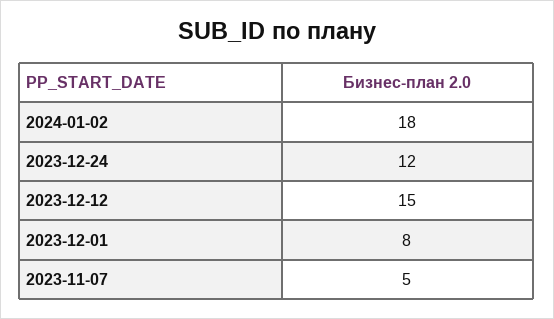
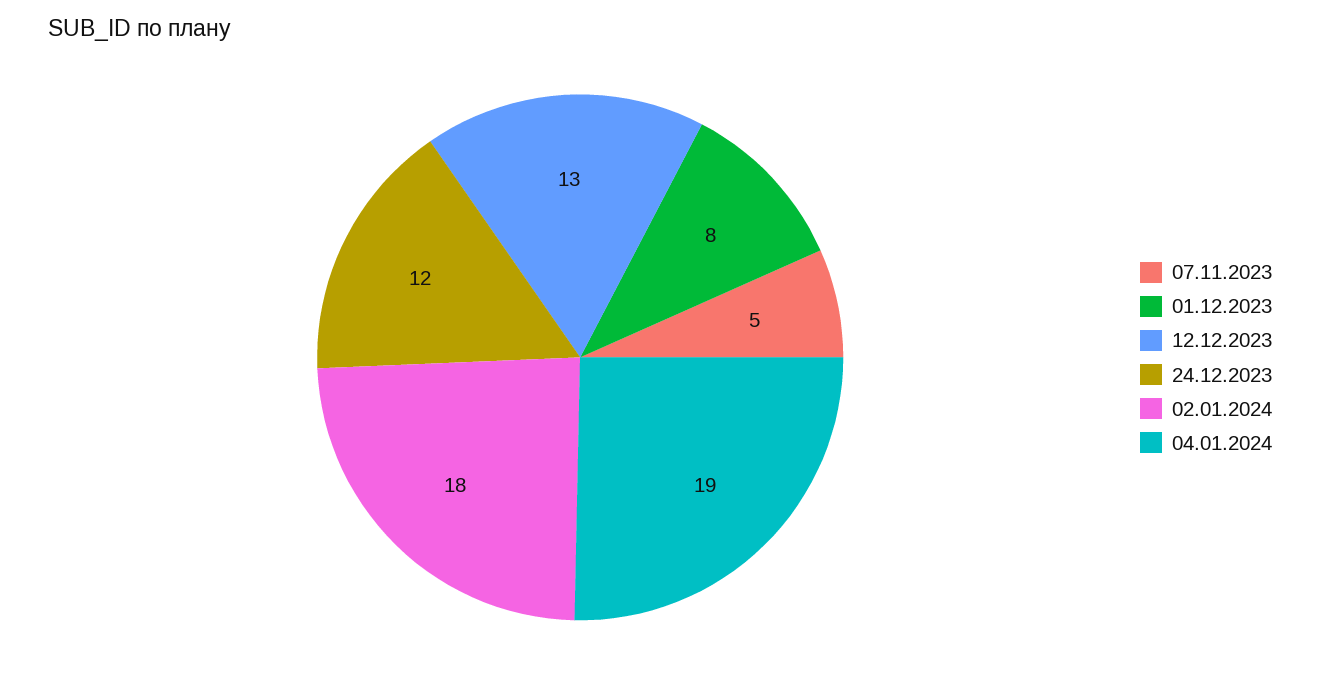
2023-12-12: 15 -> 13
04.01.2024: none -> 19

